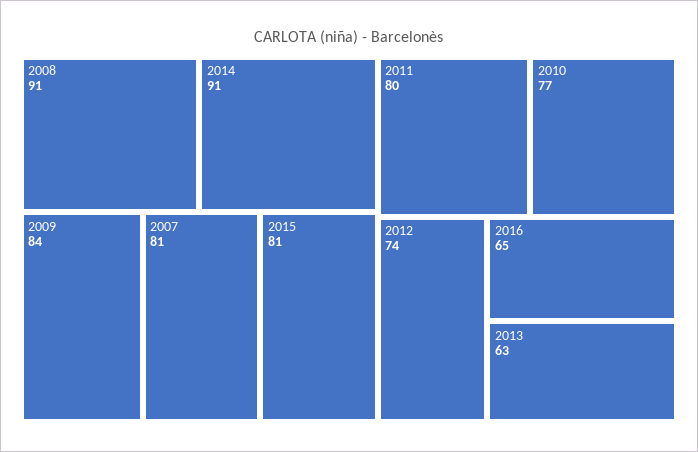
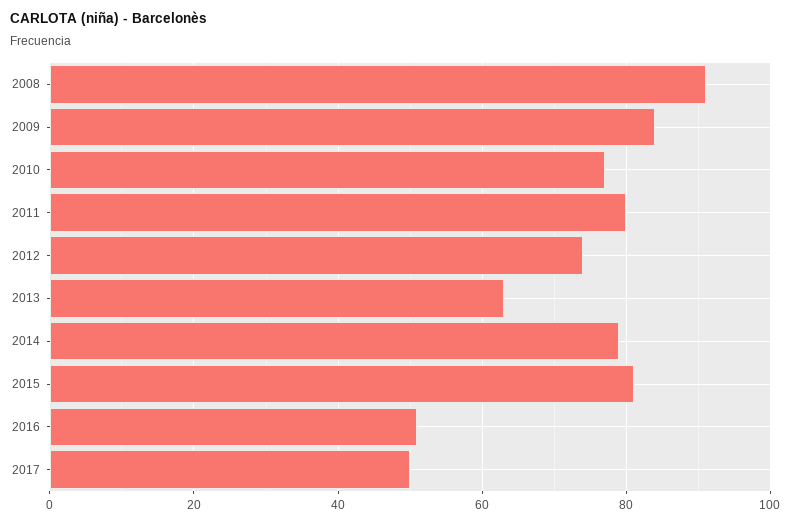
2014: 91 -> 80
2007: 81 -> none
2016: 65 -> 50
2017: none -> 50

